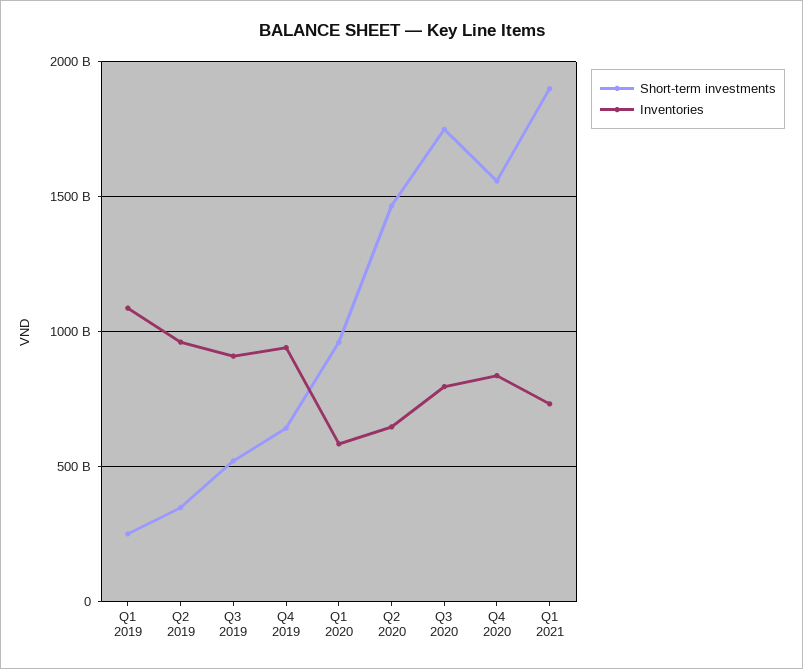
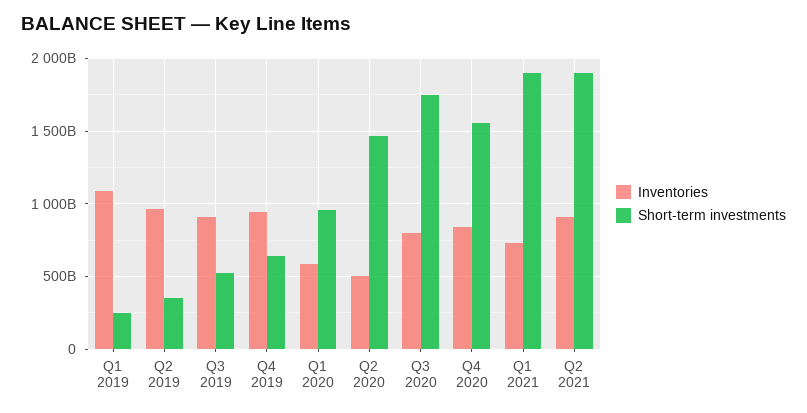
Inventories, Q2 2020: 650000000000 -> 500000000000
Inventories, Q2 2021: none -> 900000000000
Short-term investments, Q2 2021: none -> 1900000000000

